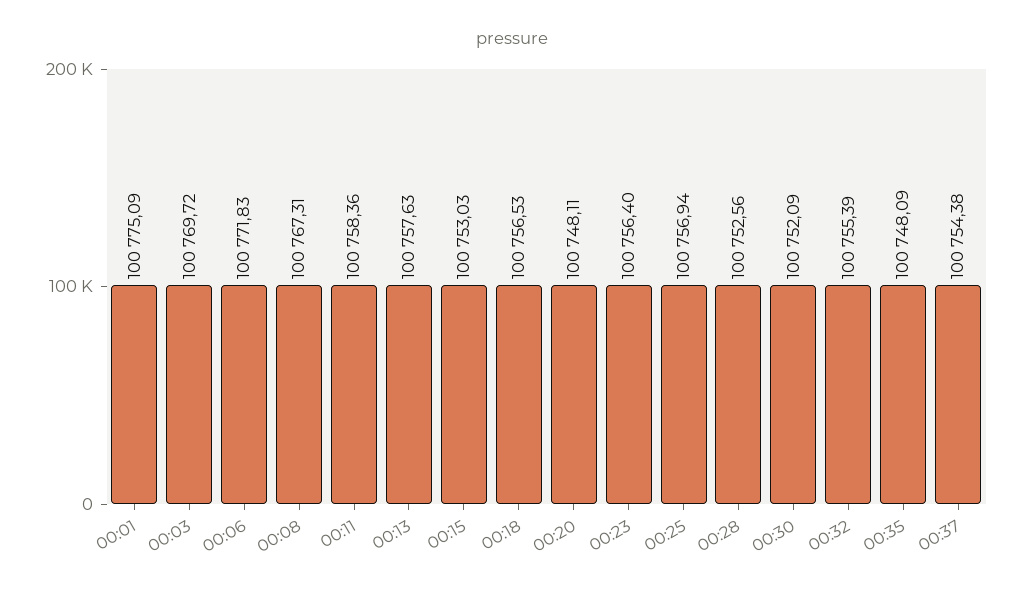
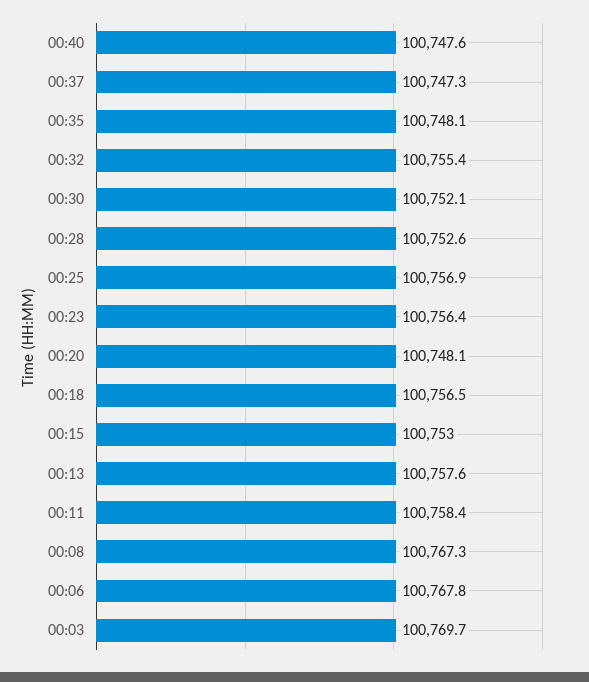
00:01: 100775.09 -> none
00:06: 100771.83 -> 100767.8
00:37: 100754.38 -> 100747.3
00:40: none -> 100747.6

